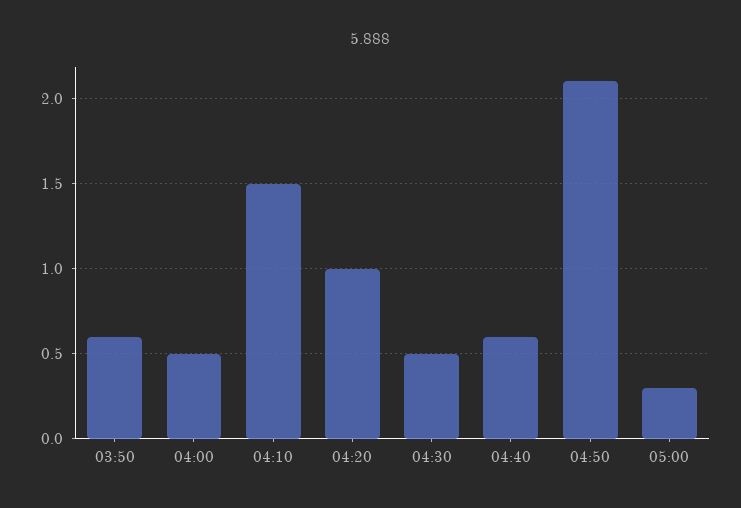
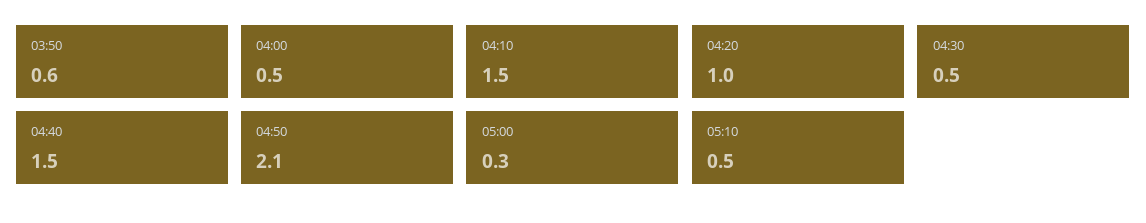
04:40: 0.6 -> 1.5
05:10: none -> 0.5

